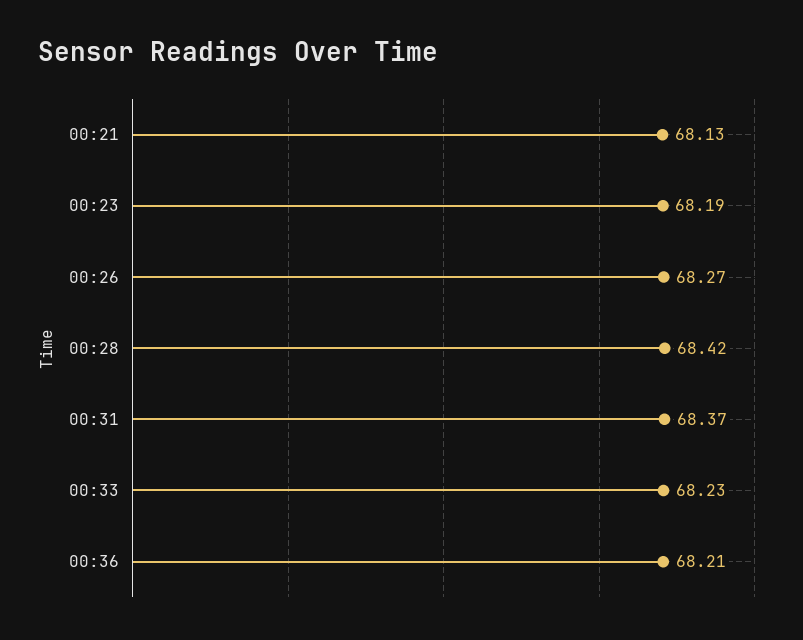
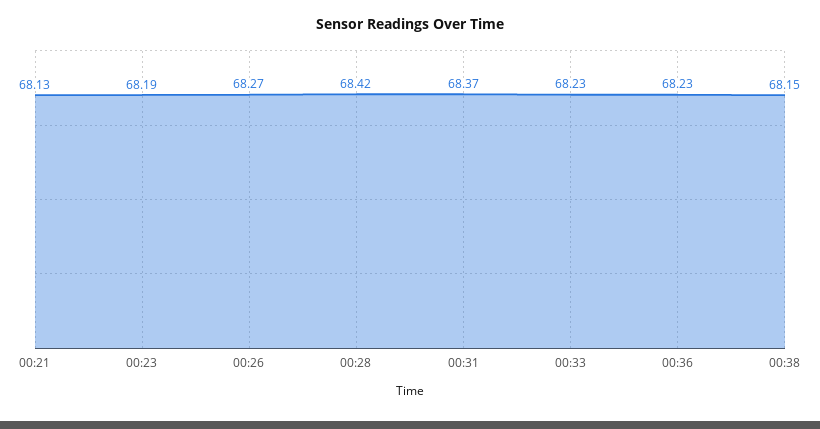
00:36: 68.21 -> 68.23
00:38: none -> 68.15

